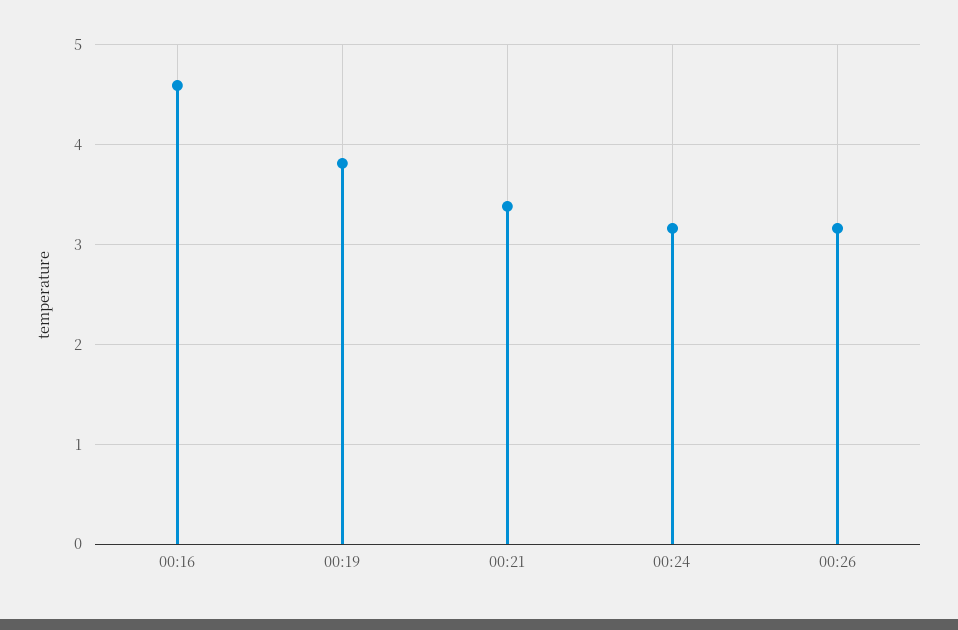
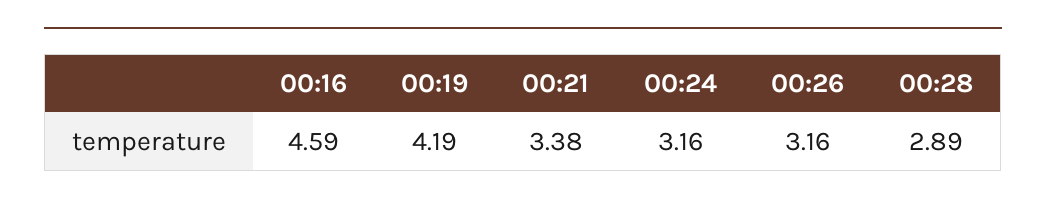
00:19: 3.8 -> 4.19
00:28: none -> 2.89

